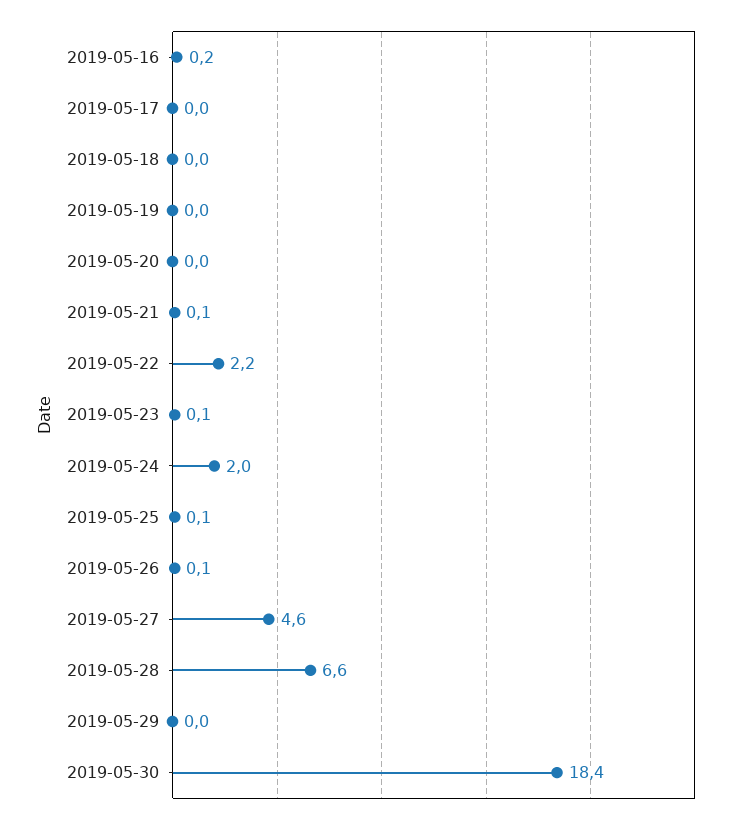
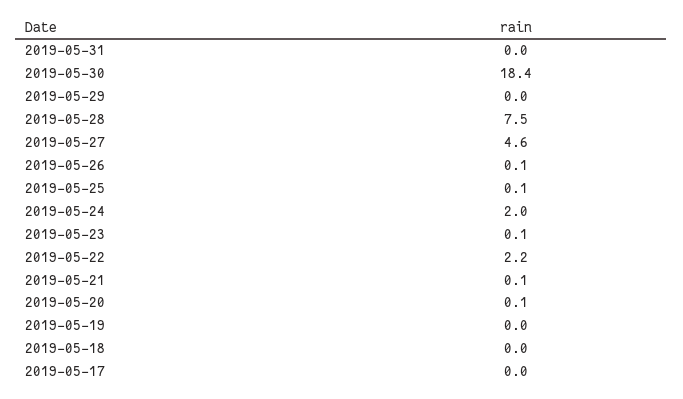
2019-05-16: 0.2 -> none
2019-05-20: 0 -> 0.1
2019-05-28: 6.6 -> 7.5
2019-05-31: none -> 0

